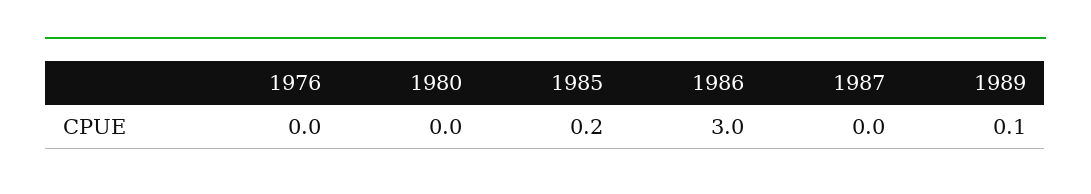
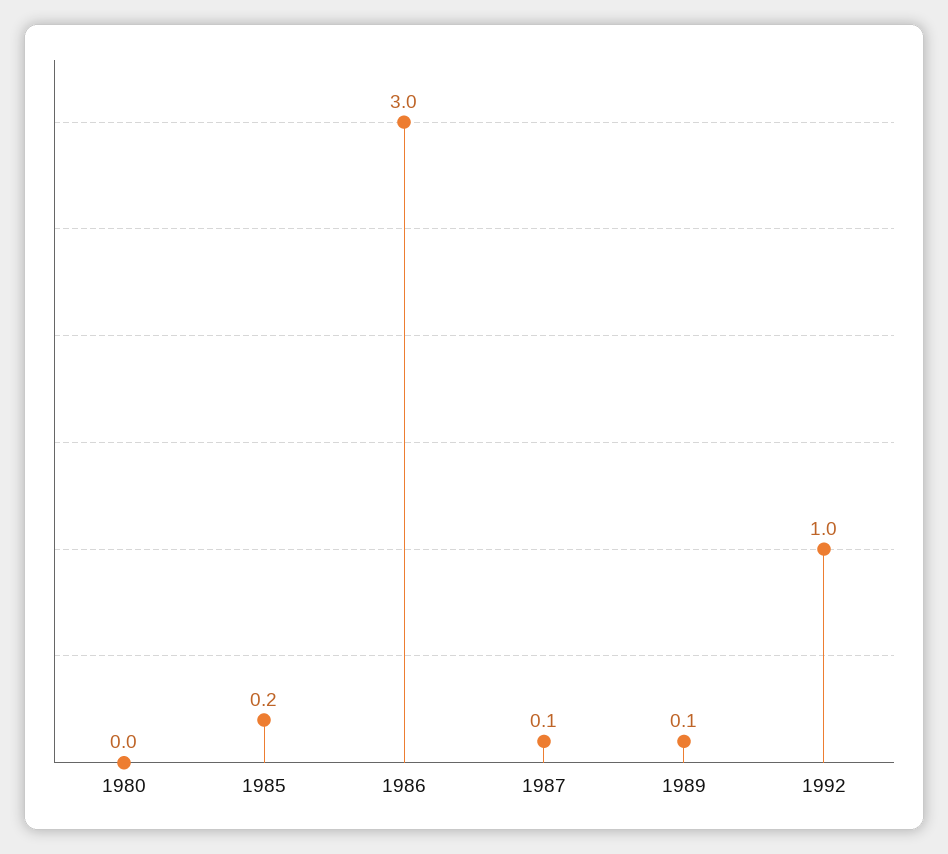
1976: 0 -> none
1987: 0 -> 0.1
1992: none -> 1

